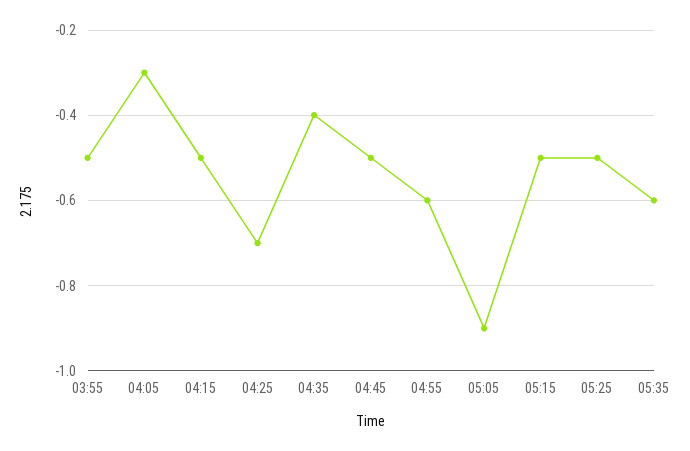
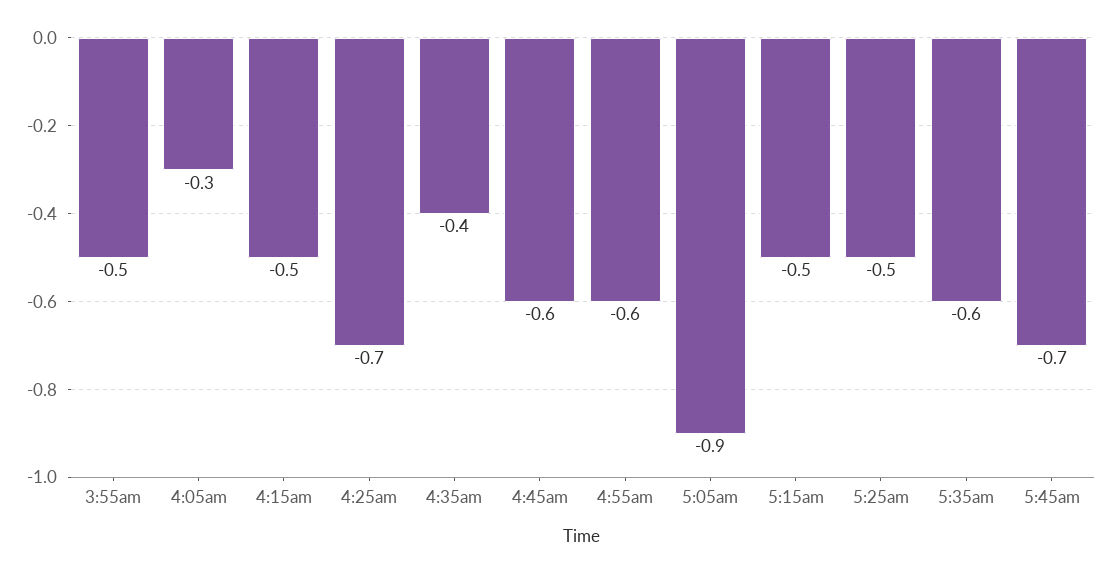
04:45: -0.5 -> -0.6
5:45am: none -> -0.7

